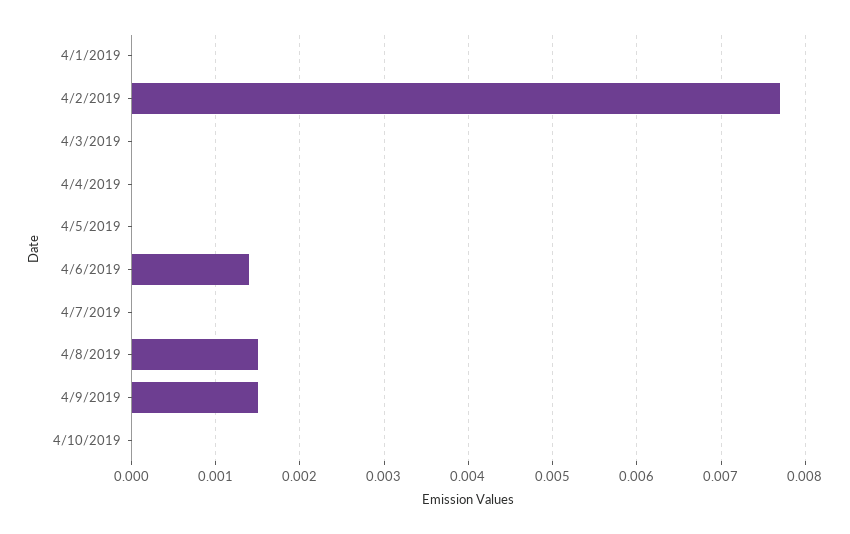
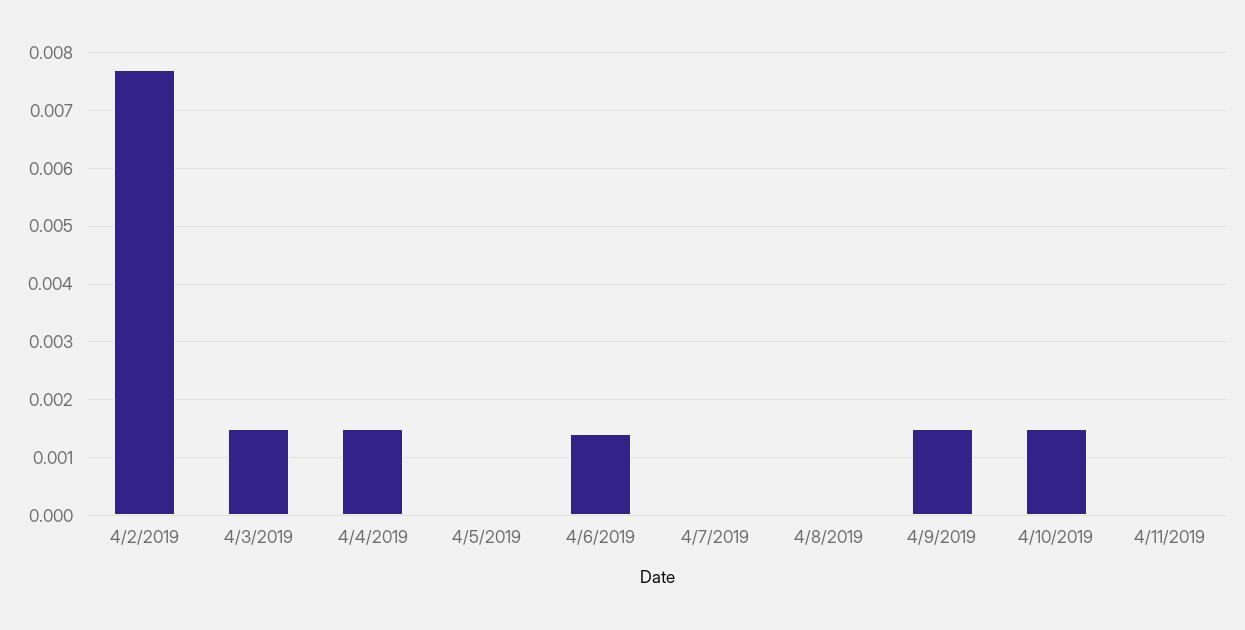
4/1/2019: 0 -> none
4/3/2019: 0 -> 0.0015
4/4/2019: 0 -> 0.0015
4/8/2019: 0.0015 -> 0
4/10/2019: 0 -> 0.0015
4/11/2019: none -> 0

